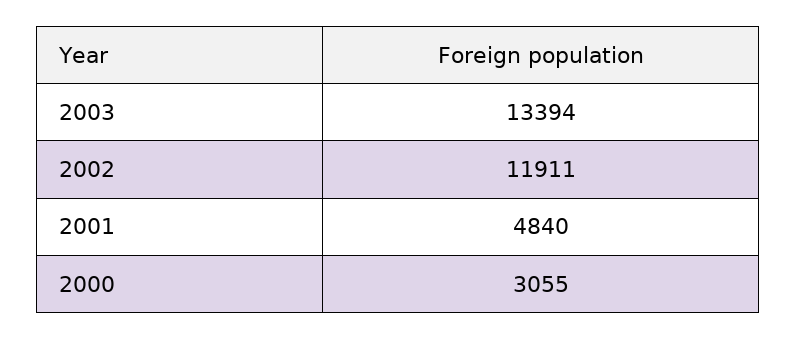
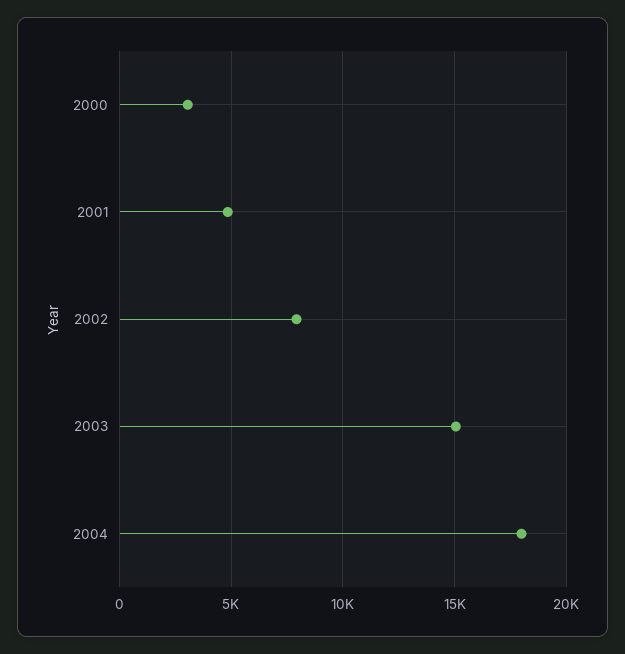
2003: 13394 -> 15000
2002: 11911 -> 8000
2004: none -> 18000

